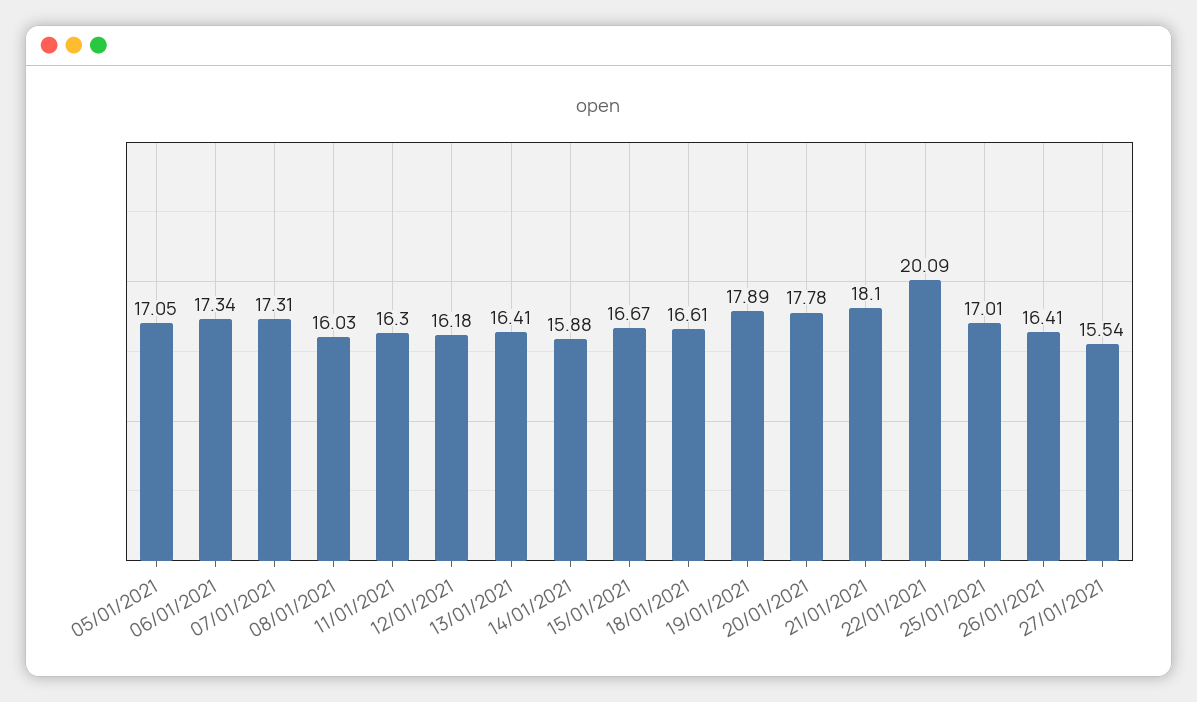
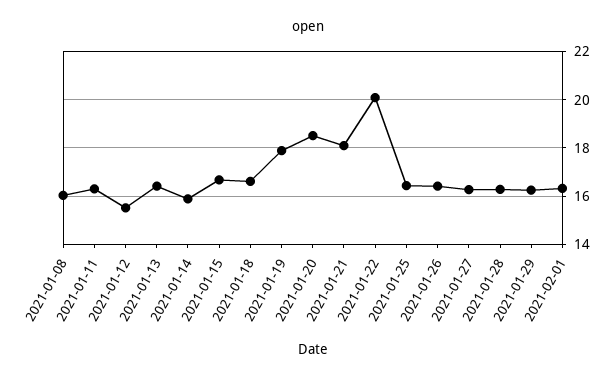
05/01/2021: 17.05 -> none
06/01/2021: 17.34 -> none
07/01/2021: 17.31 -> none
12/01/2021: 16.18 -> 15.5
20/01/2021: 17.78 -> 18.5
25/01/2021: 17.01 -> 16.5
27/01/2021: 15.54 -> 16.25
2021-01-28: none -> 16.25
2021-01-29: none -> 16.25
2021-02-01: none -> 16.25

